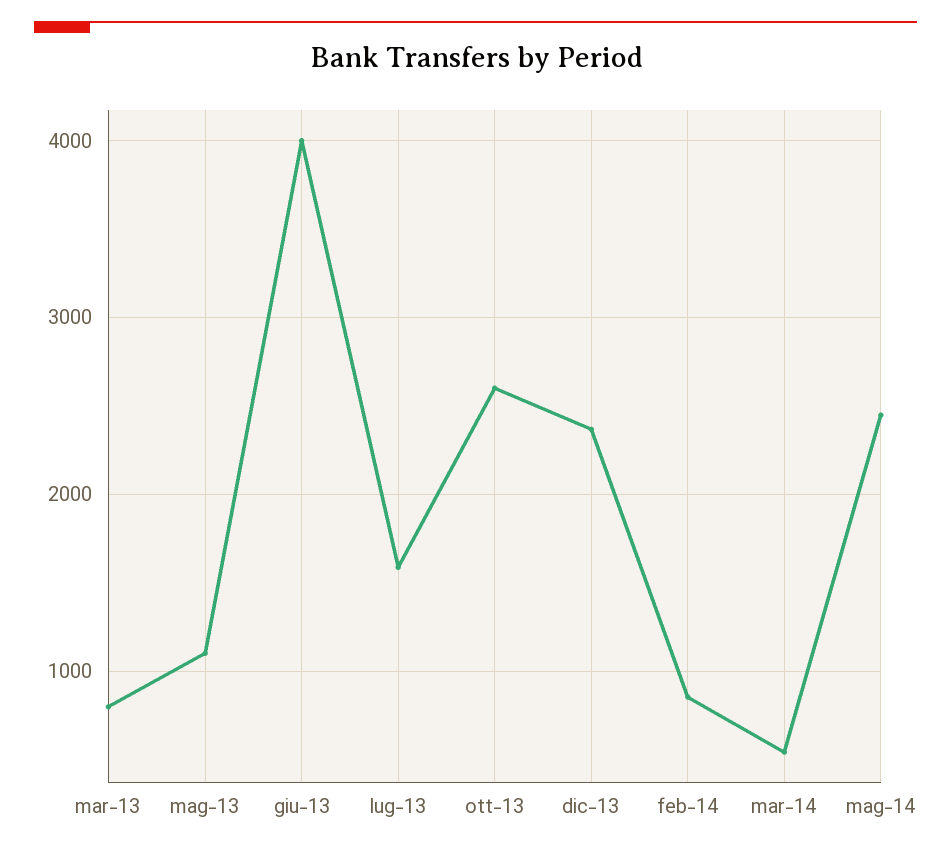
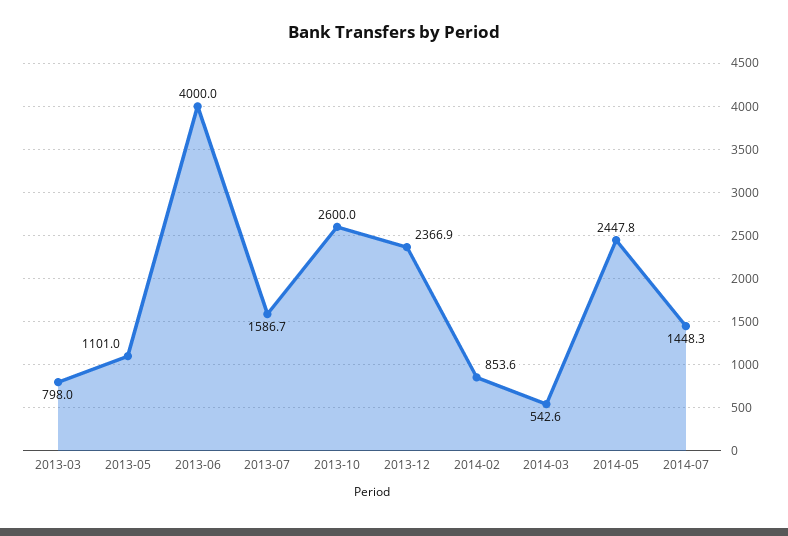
2014-07: none -> 1448.3

